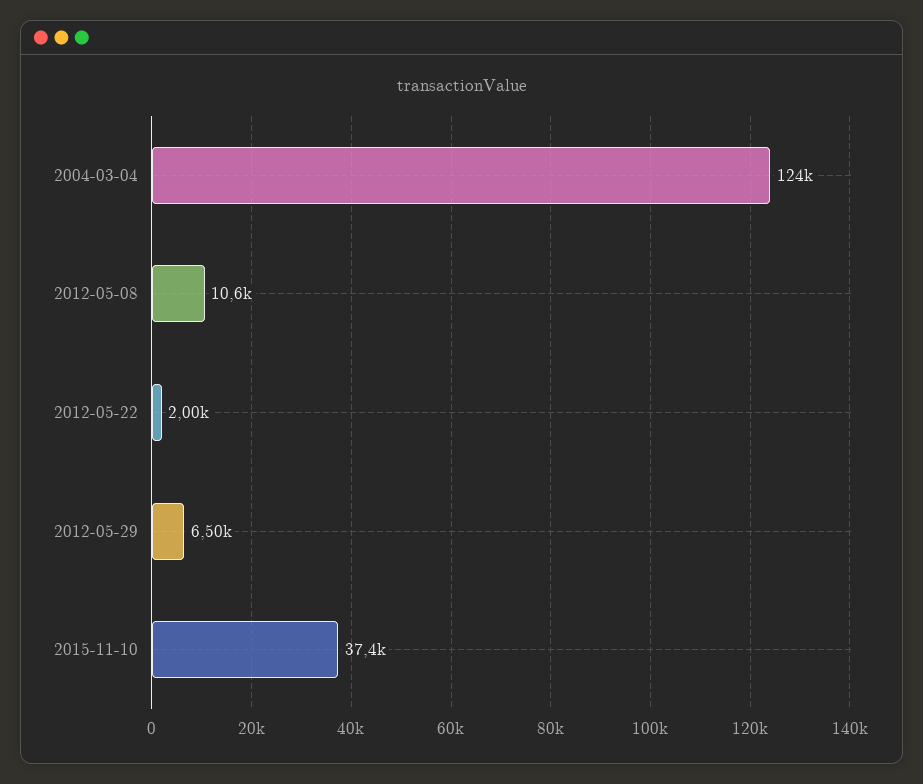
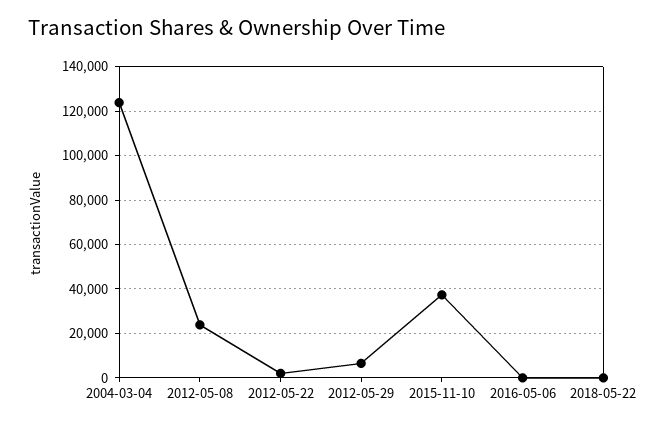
2012-05-08: 10600 -> 25000
2016-05-06: none -> 0
2018-05-22: none -> 0

